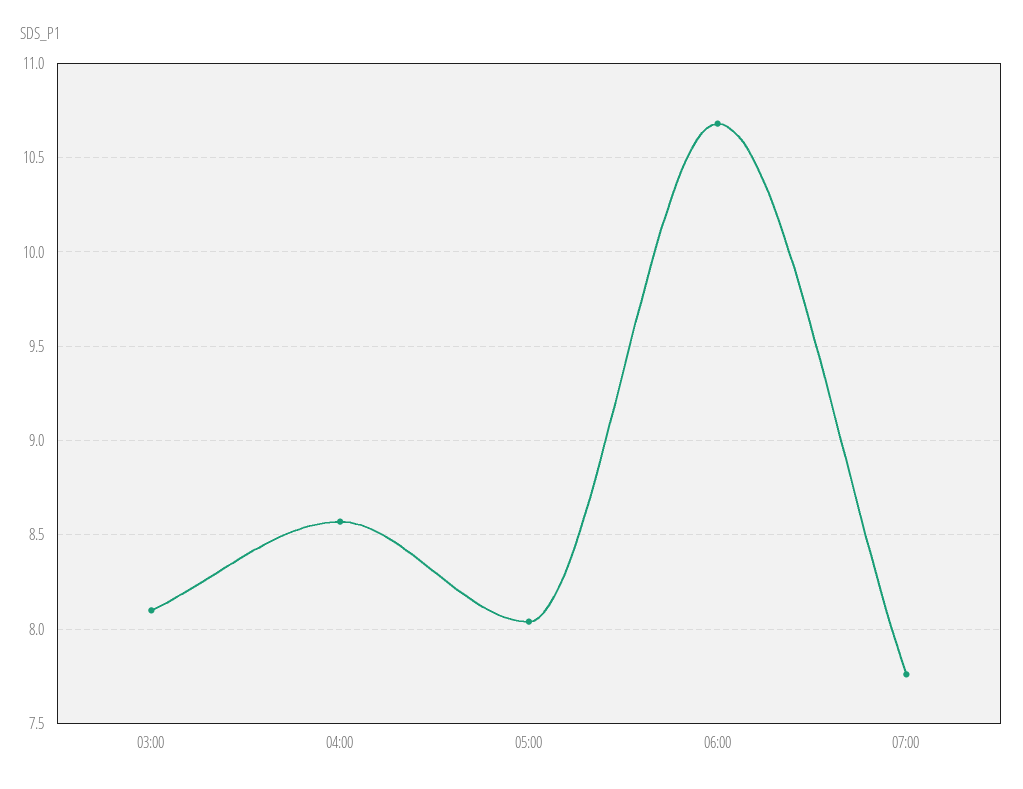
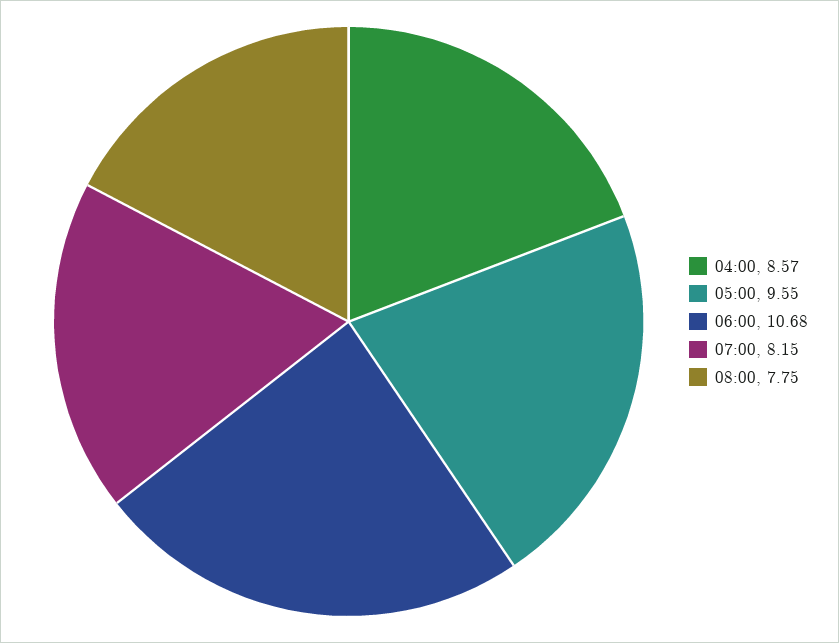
03:00: 8.1 -> none
05:00: 8.05 -> 9.55
07:00: 7.75 -> 8.15
08:00: none -> 7.75

